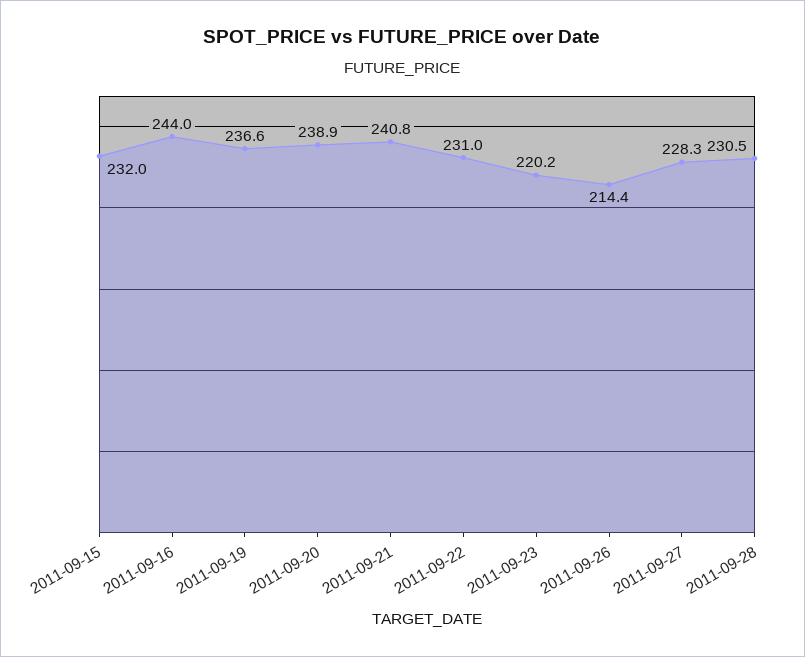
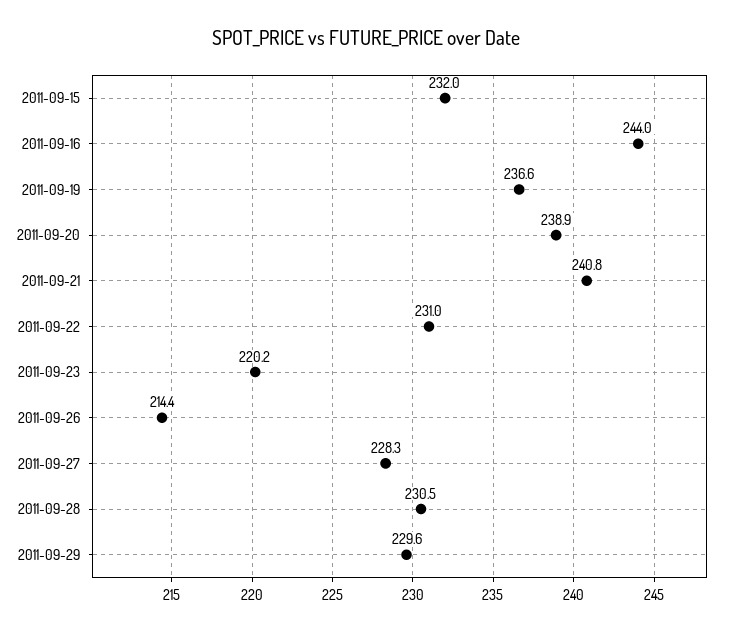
2011-09-29: none -> 229.6

